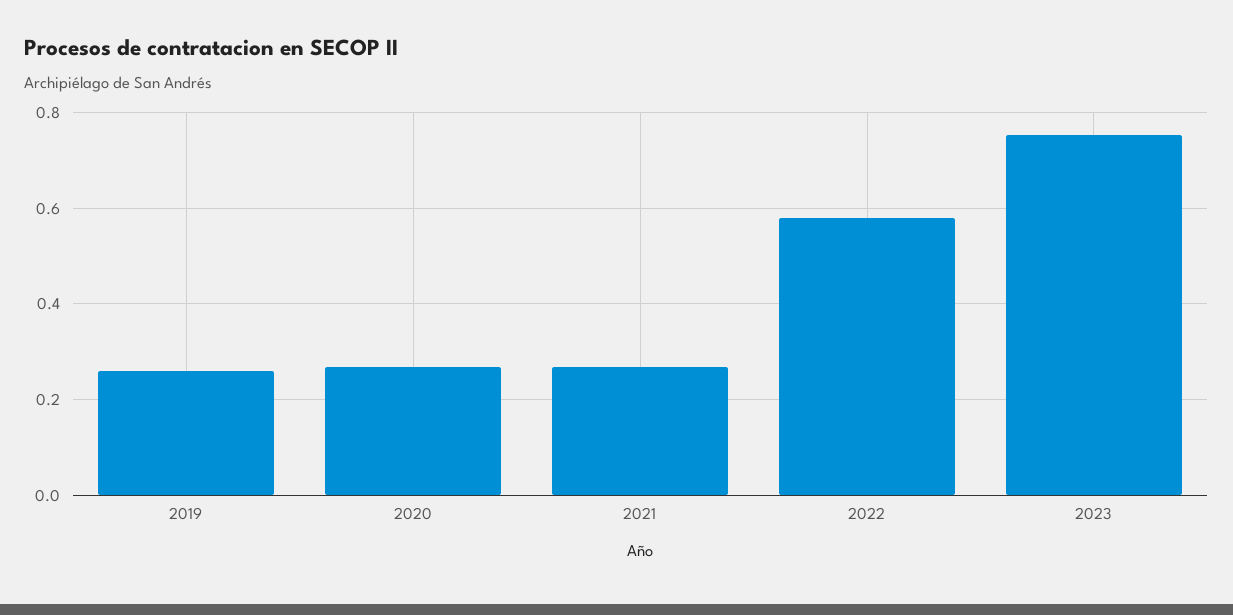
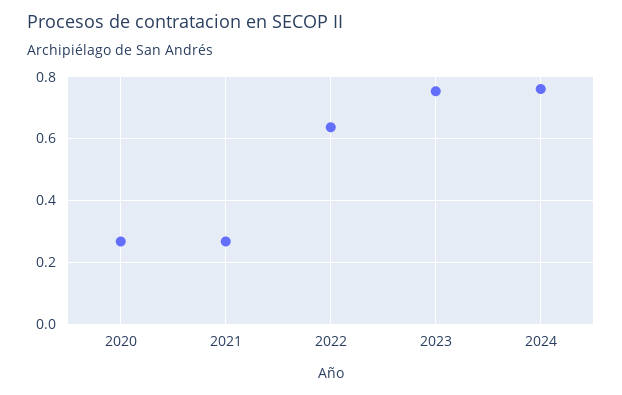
2019: 0.26 -> none
2022: 0.58 -> 0.64
2024: none -> 0.76

